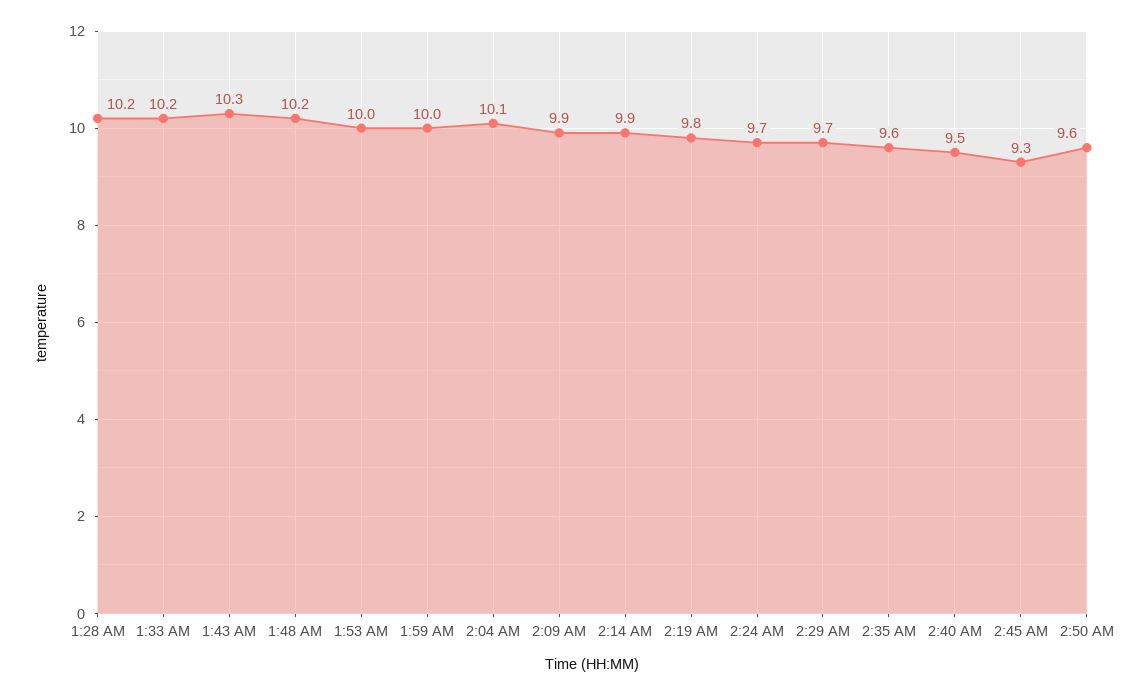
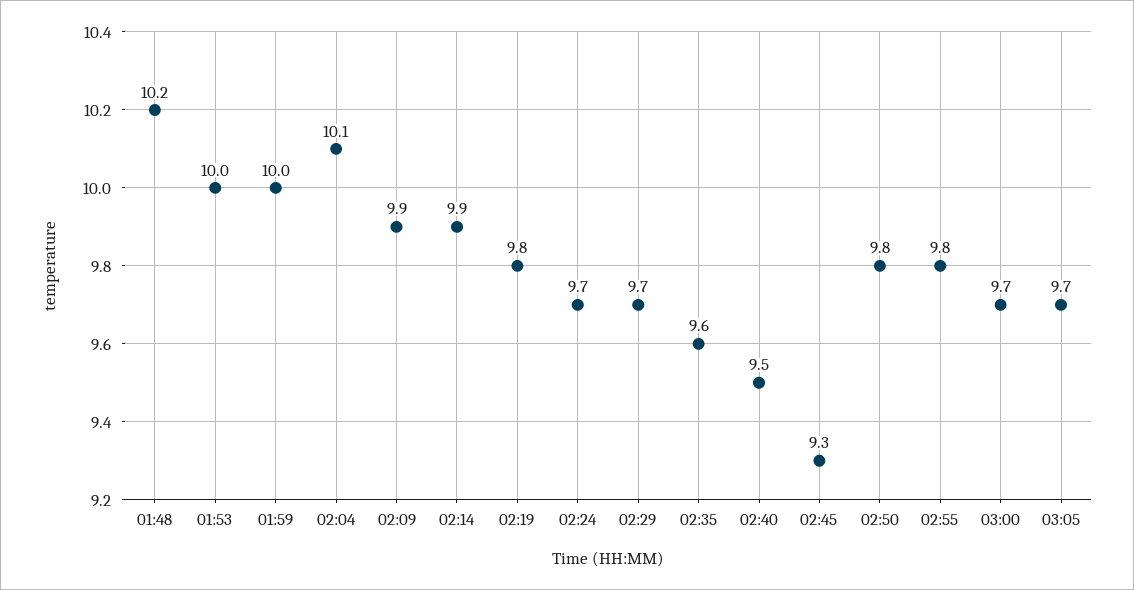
1:28 AM: 10.2 -> none
1:33 AM: 10.2 -> none
1:43 AM: 10.3 -> none
2:50 AM: 9.6 -> 9.8
02:55: none -> 9.8
03:00: none -> 9.7
03:05: none -> 9.7

